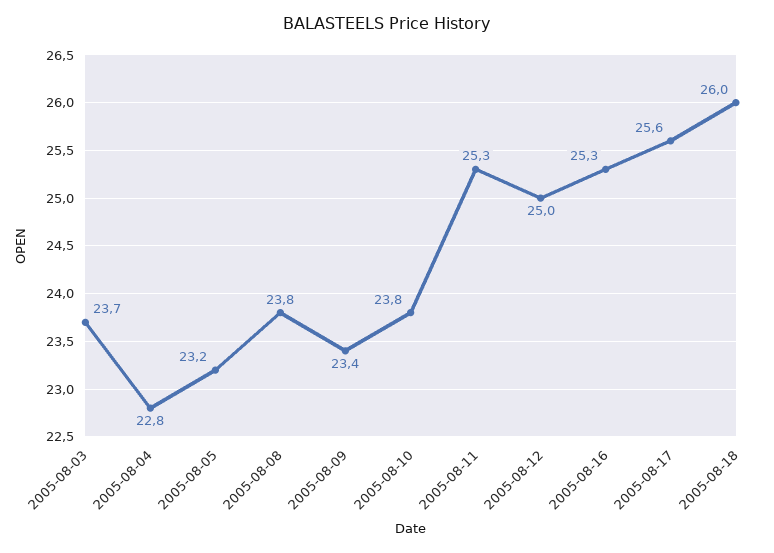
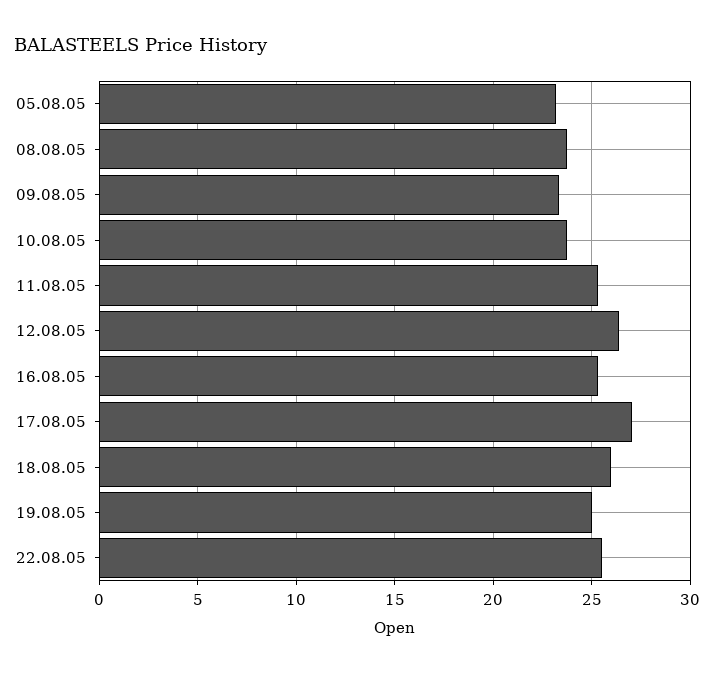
2005-08-03: 23.7 -> none
2005-08-04: 22.8 -> none
2005-08-12: 25 -> 26.5
2005-08-17: 25.6 -> 27
19.08.05: none -> 25
22.08.05: none -> 25.5

